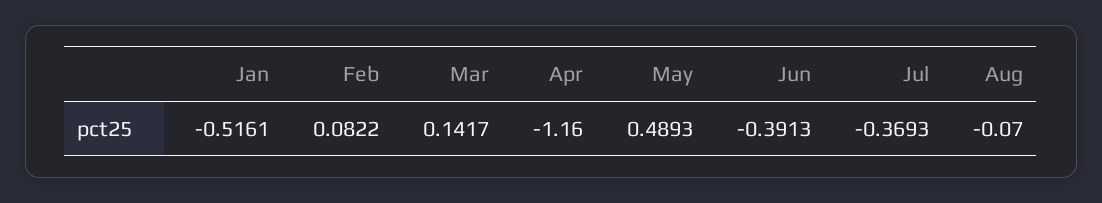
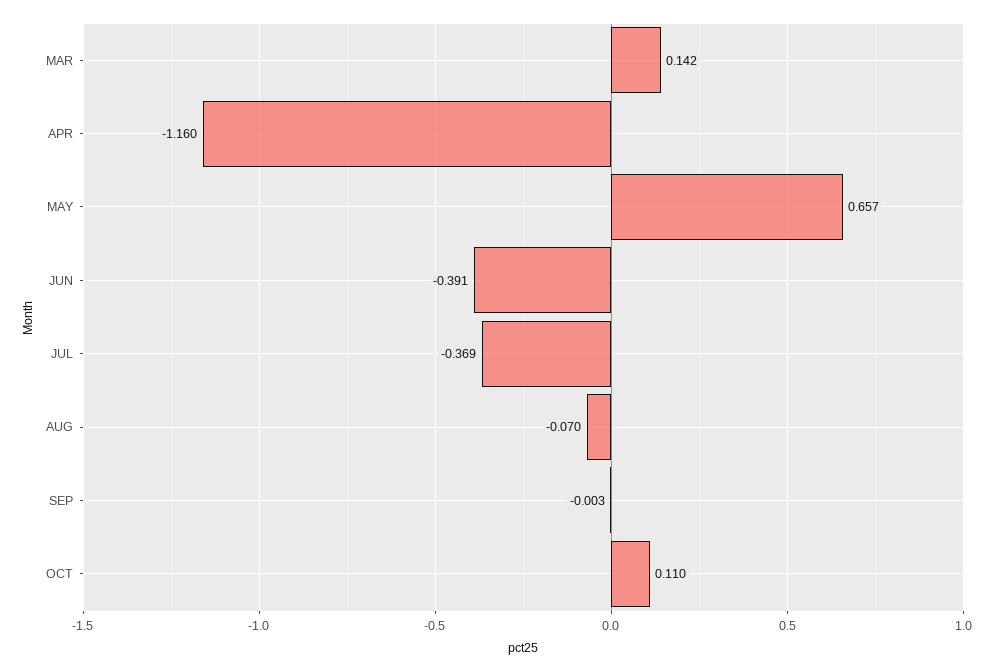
Jan: -0.5161 -> none
Feb: 0.0822 -> none
May: 0.4893 -> 0.657
SEP: none -> -0.003
OCT: none -> 0.11

